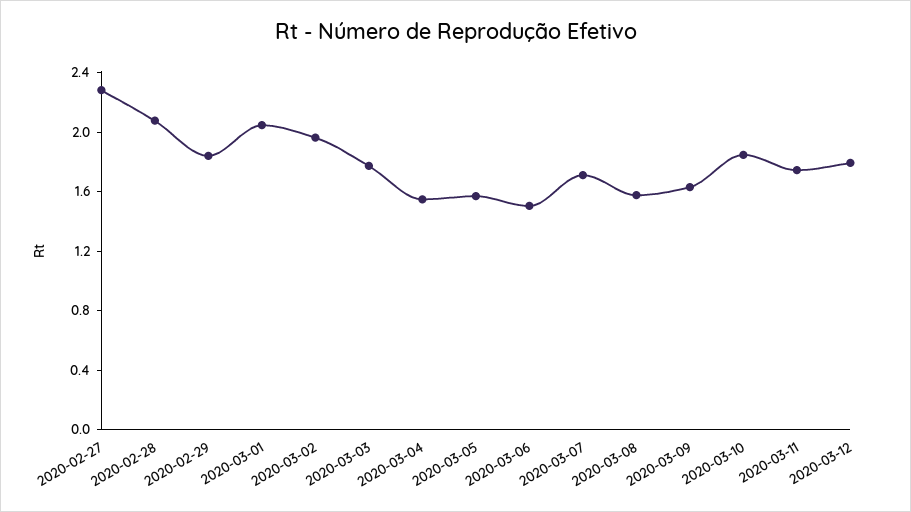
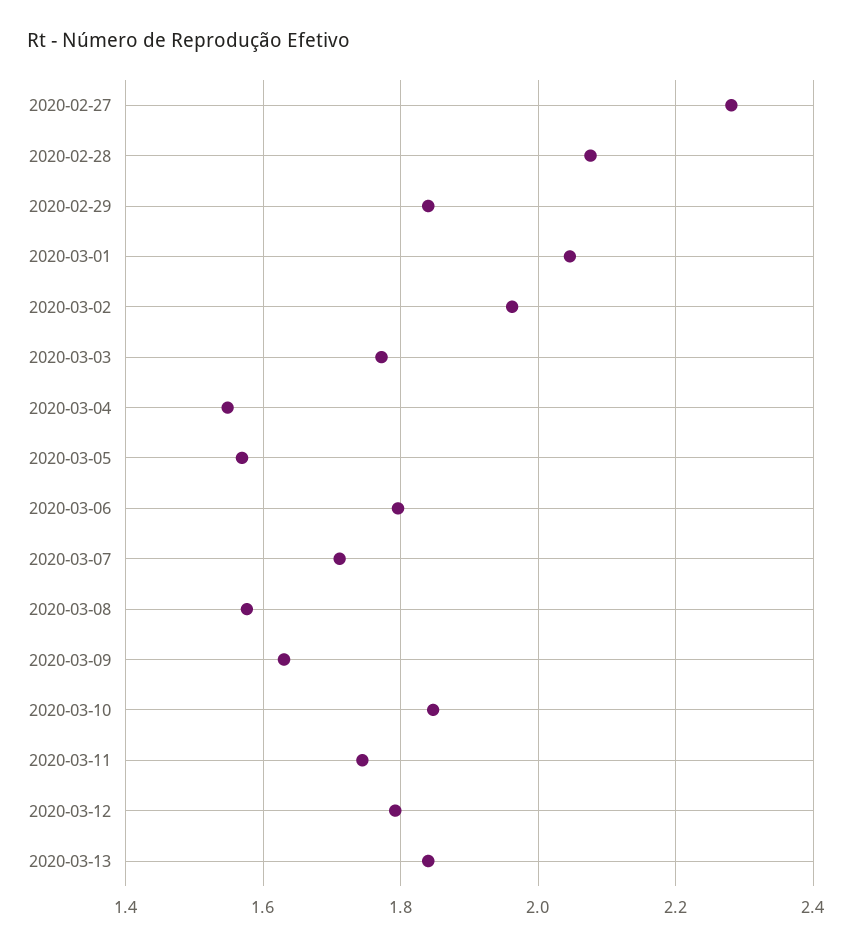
2020-03-06: 1.5 -> 1.8
2020-03-13: none -> 1.84

